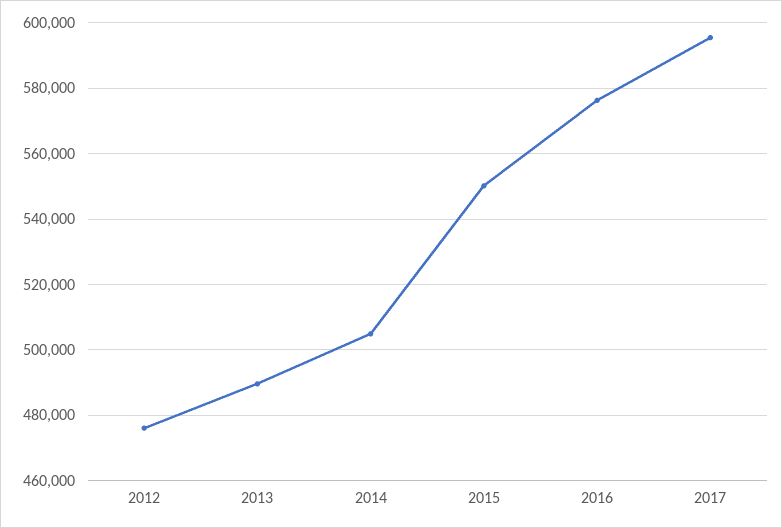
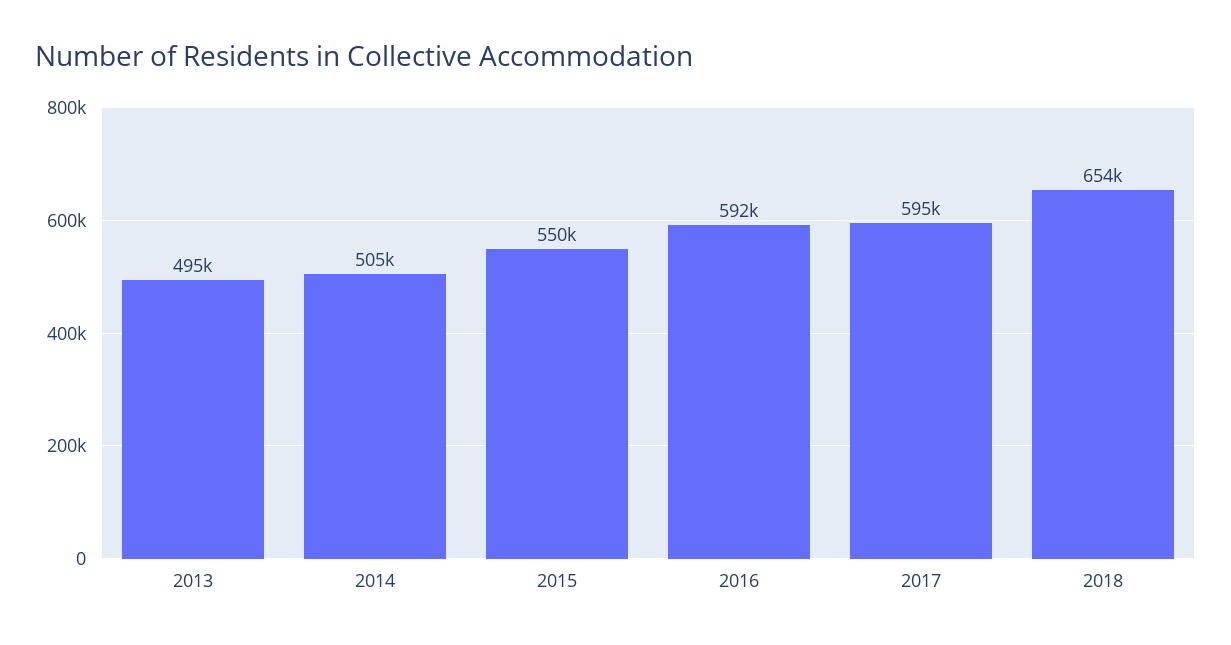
2012: 476000 -> none
2013: 490000 -> 495000
2016: 576000 -> 592000
2018: none -> 654000

